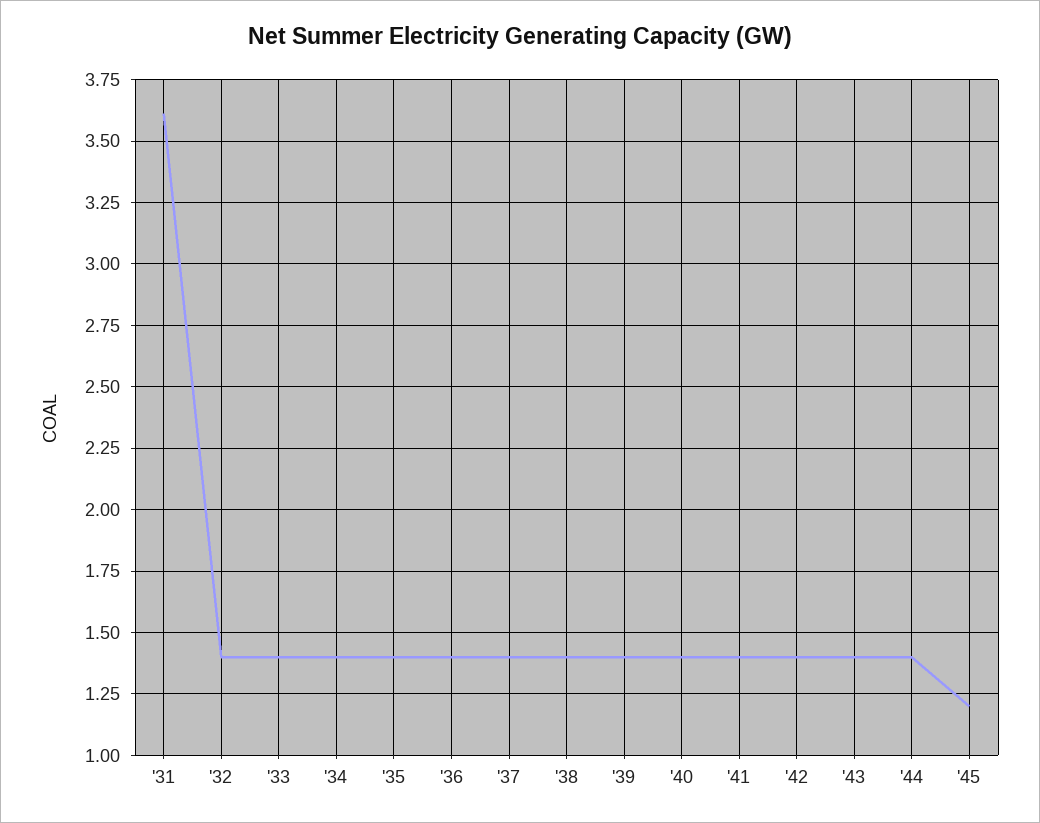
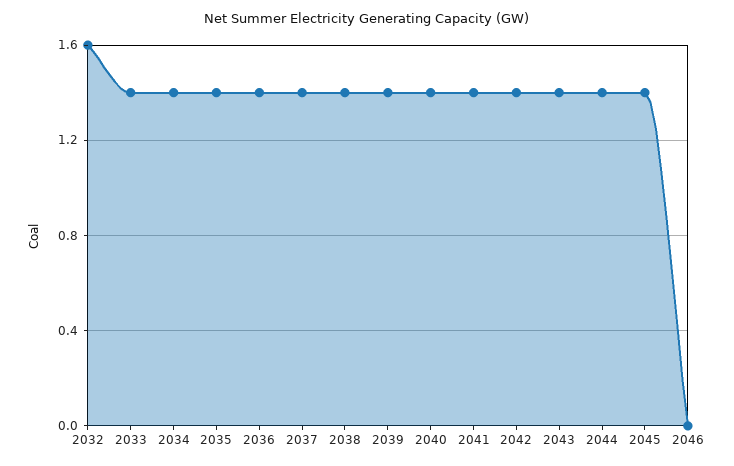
'31: 3.6 -> none
'32: 1.4 -> 1.6
'45: 1.2 -> 1.4
2046: none -> 0

